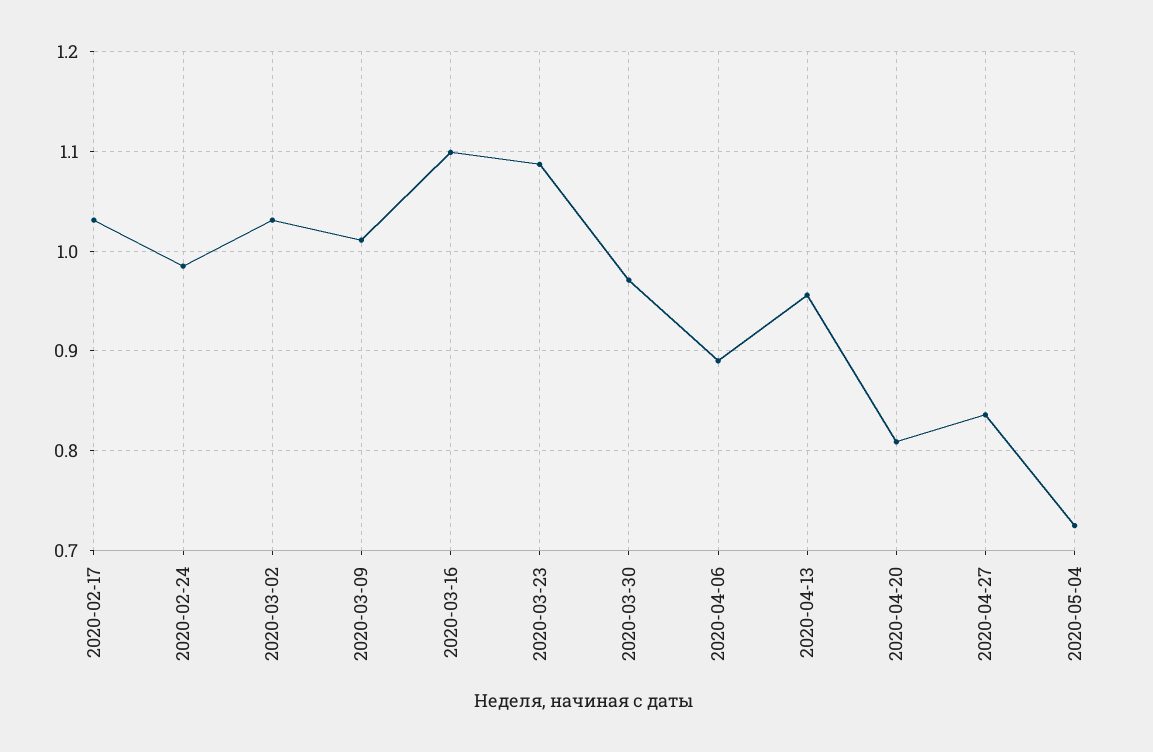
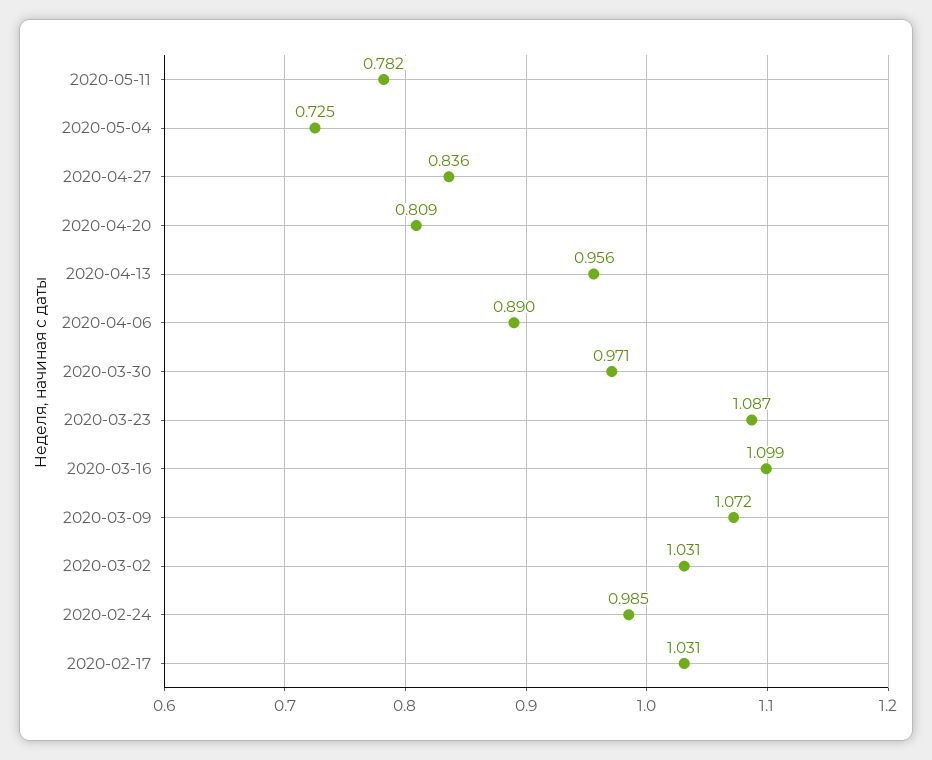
2020-03-09: 1.01 -> 1.072
2020-05-11: none -> 0.782

